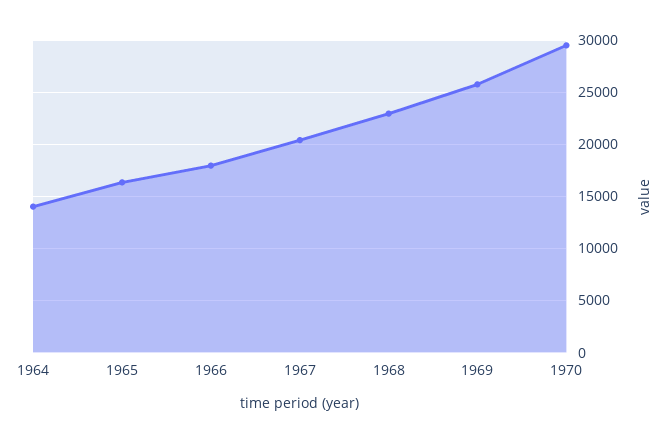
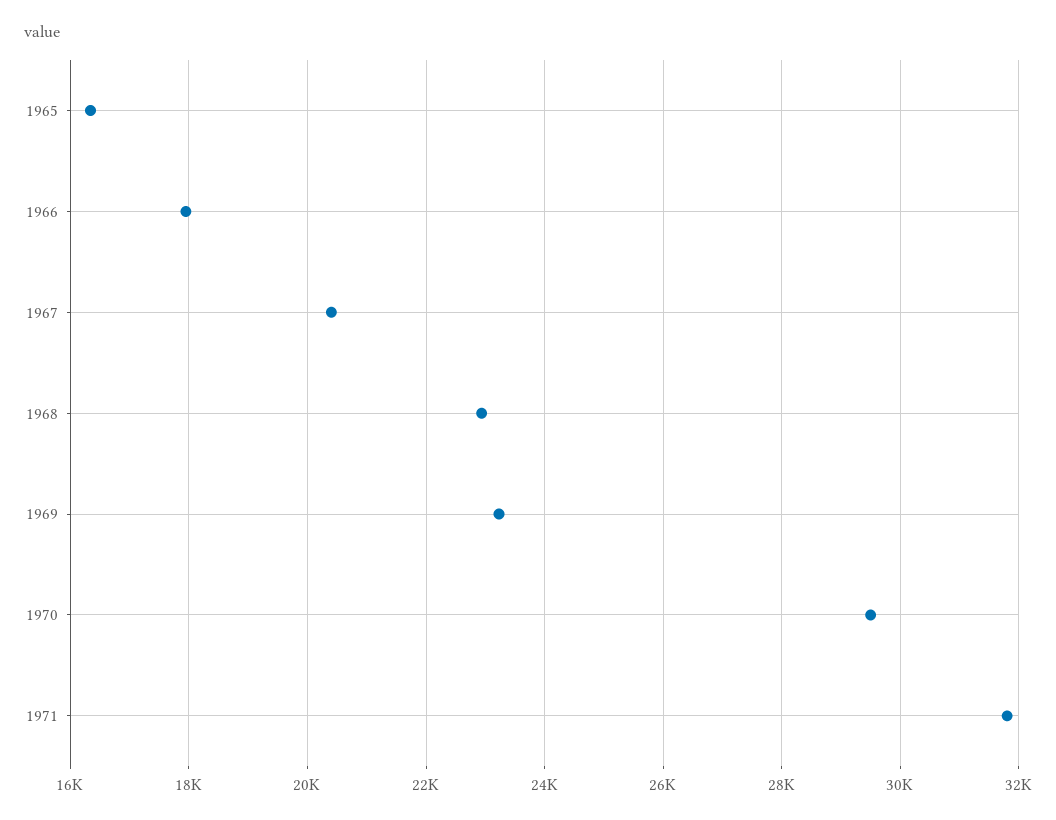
1964: 14000 -> none
1969: 26000 -> 23200
1971: none -> 31800

